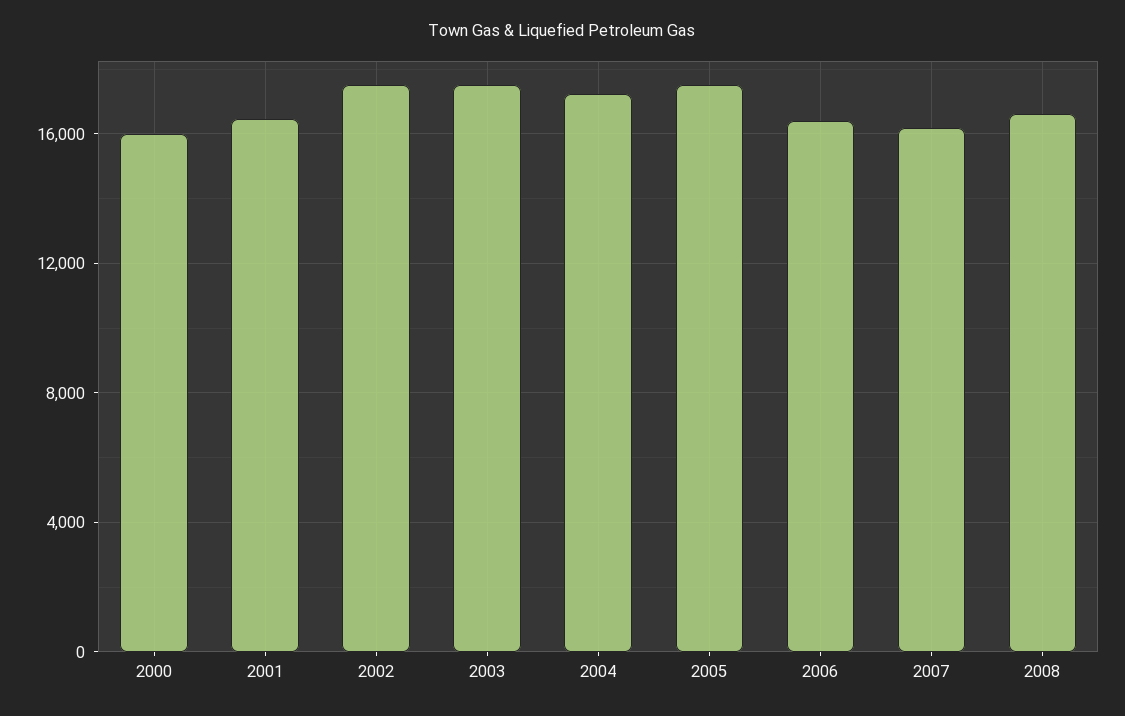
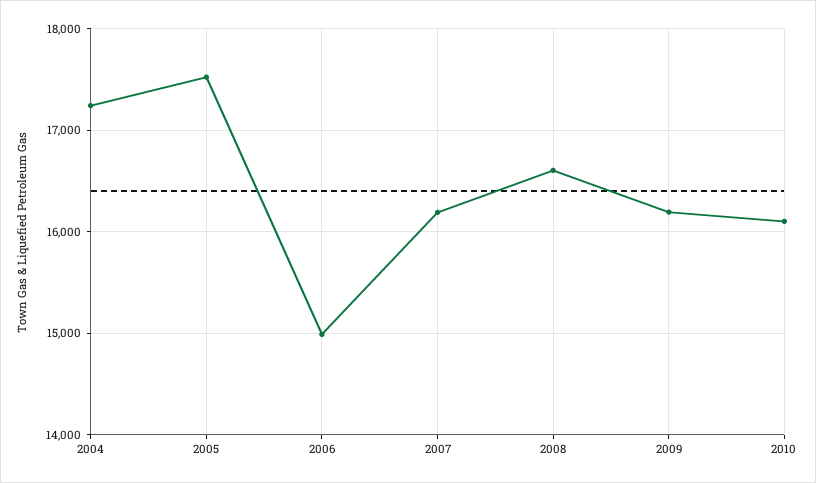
2000: 16000 -> none
2001: 16500 -> none
2002: 17500 -> none
2003: 17500 -> none
2006: 16500 -> 15000
2009: none -> 16200
2010: none -> 16100

